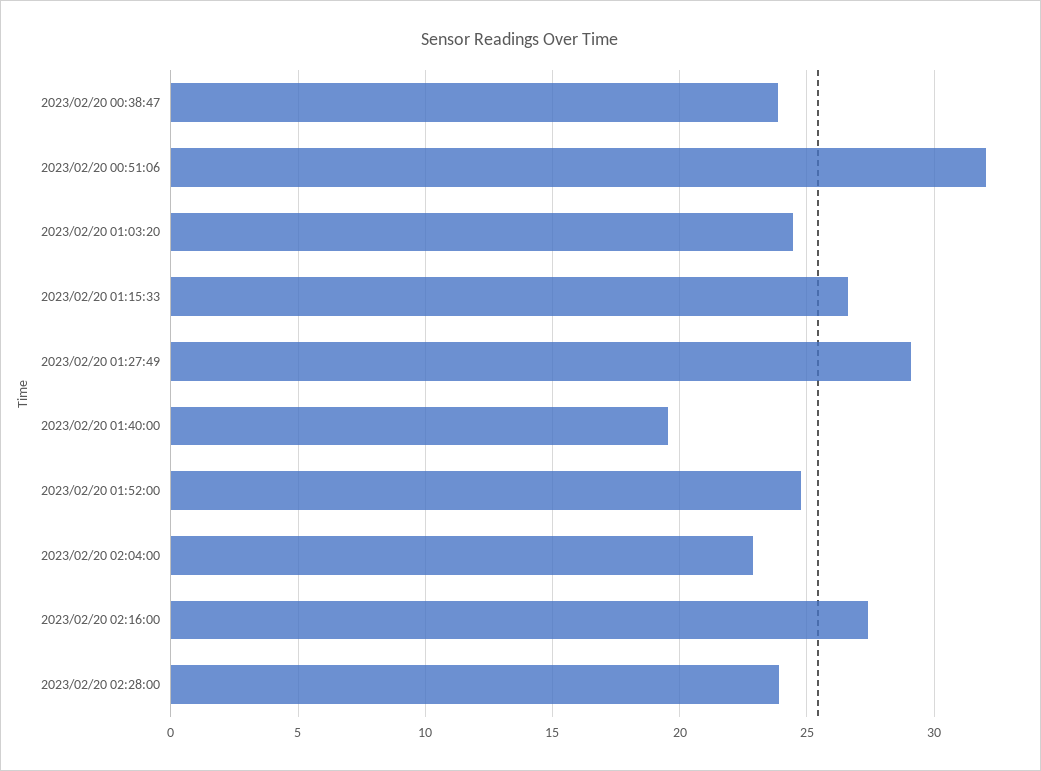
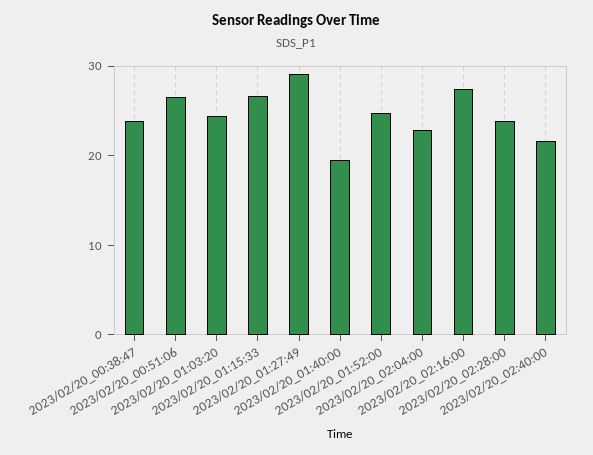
2023/02/20 00:51:06: 32 -> 26
2023/02/20_02:40:00: none -> 22

